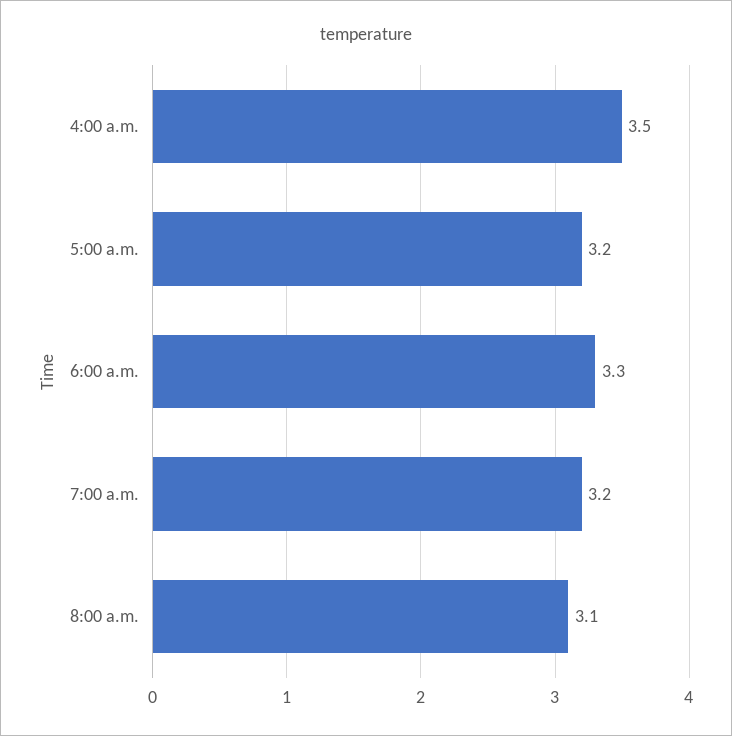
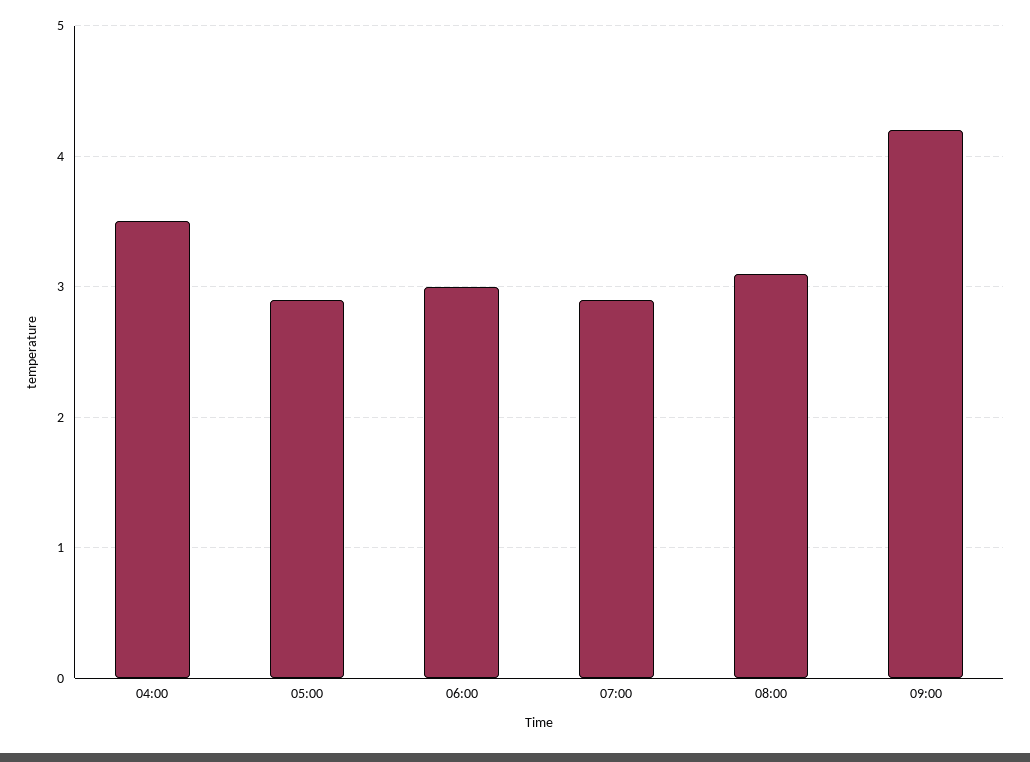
5:00 a.m.: 3.2 -> 2.9
6:00 a.m.: 3.3 -> 3
7:00 a.m.: 3.2 -> 2.9
09:00: none -> 4.2

